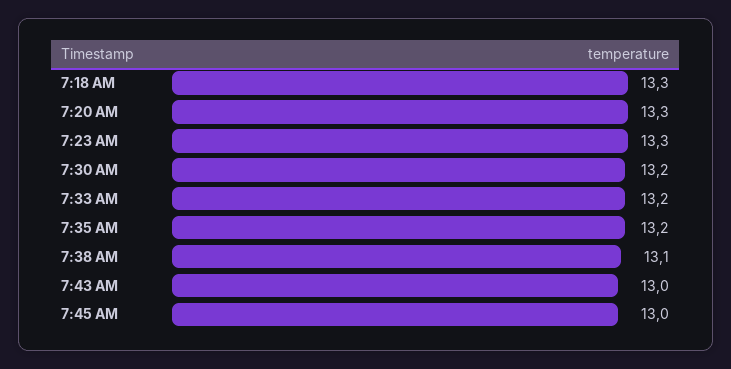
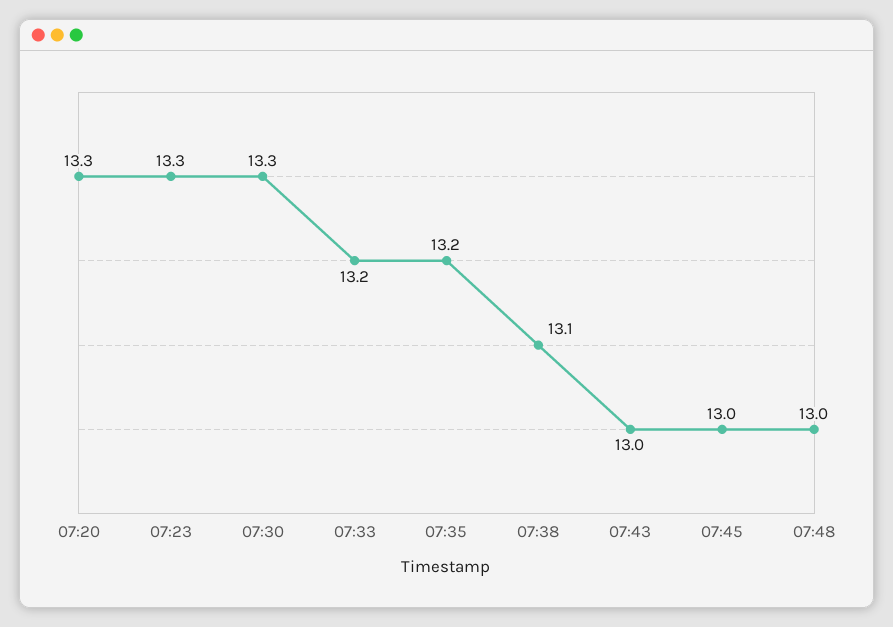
7:18 AM: 13.3 -> none
7:30 AM: 13.2 -> 13.3
07:48: none -> 13

